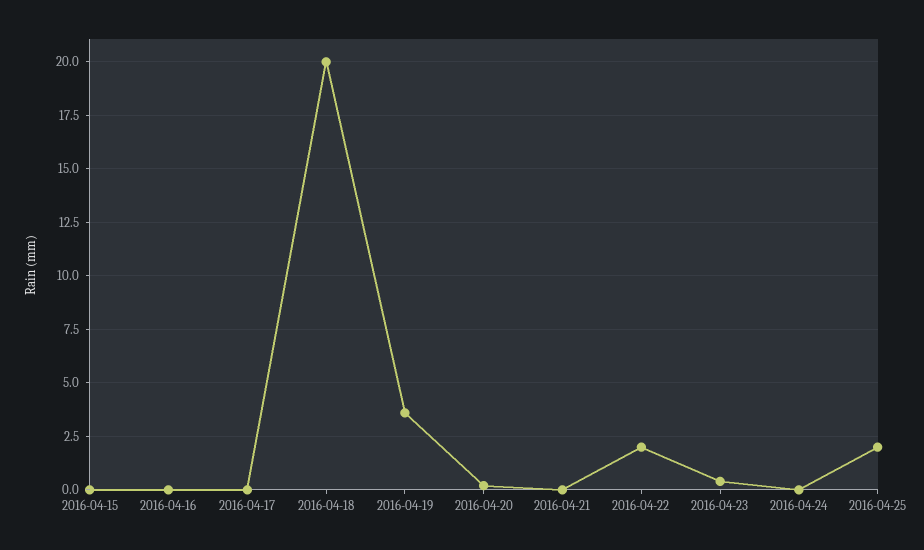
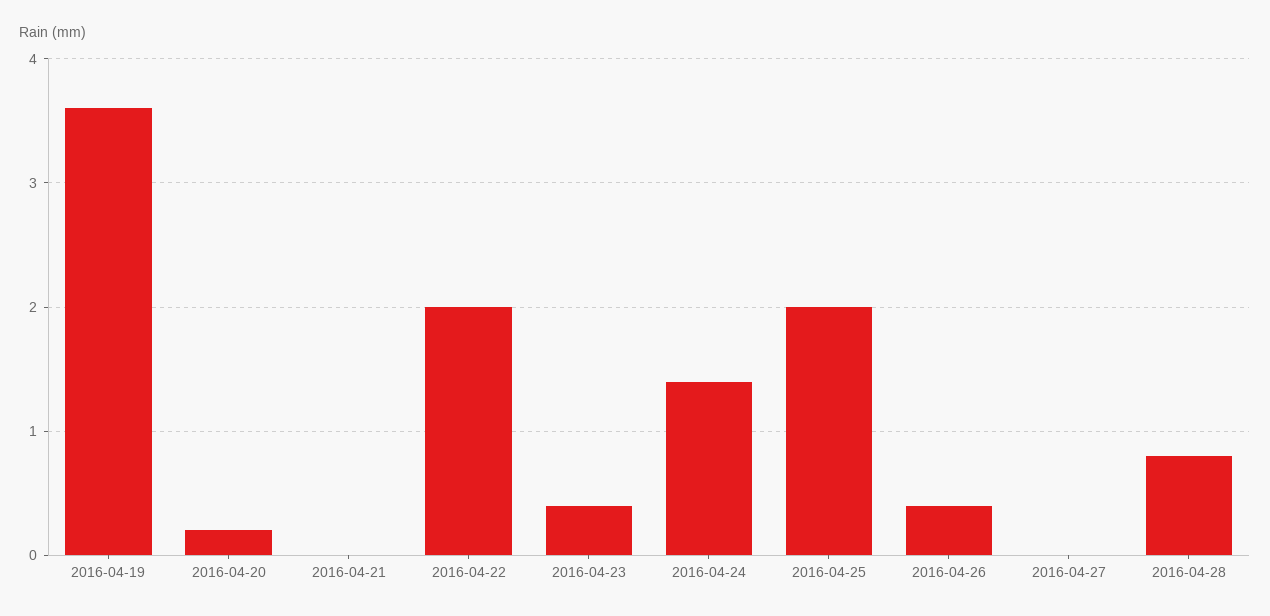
2016-04-15: 0 -> none
2016-04-16: 0 -> none
2016-04-17: 0 -> none
2016-04-18: 20 -> none
2016-04-24: 0 -> 1.4
2016-04-26: none -> 0.4
2016-04-27: none -> 0
2016-04-28: none -> 0.8

